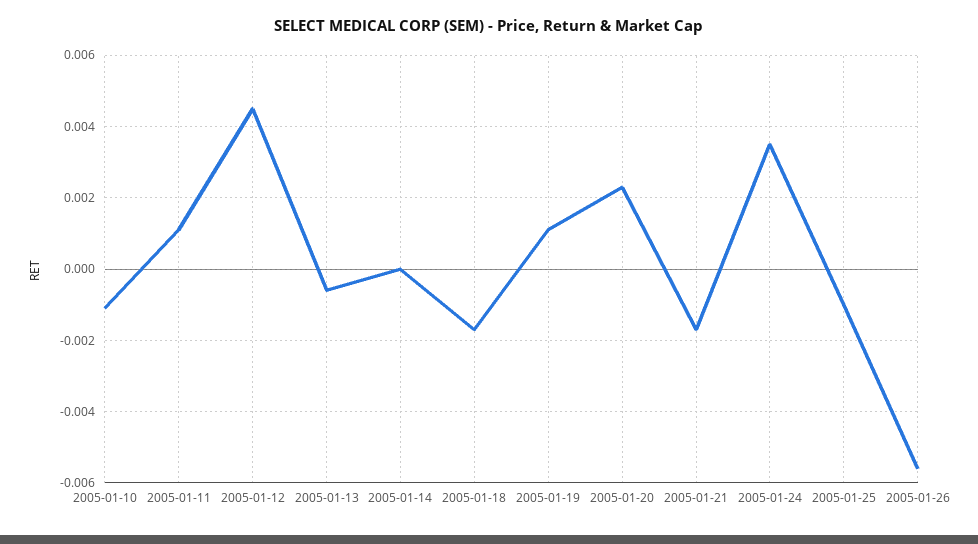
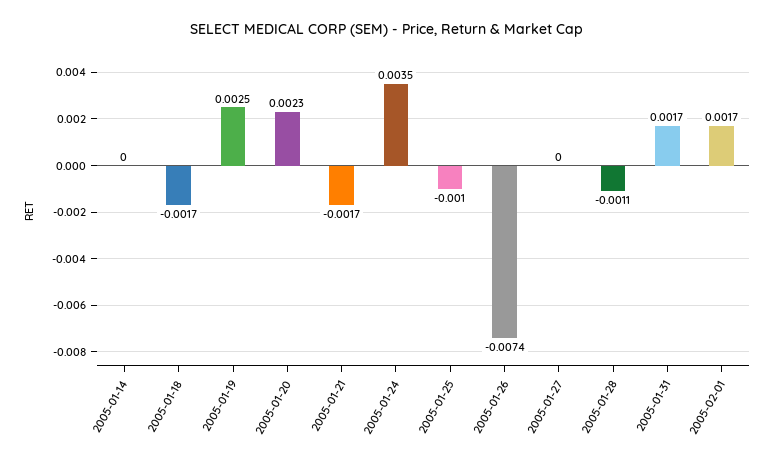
2005-01-10: -0.001 -> none
2005-01-11: 0.001 -> none
2005-01-12: 0.0045 -> none
2005-01-13: -0.0005 -> none
2005-01-19: 0.001 -> 0.0025
2005-01-26: -0.0055 -> -0.0074
2005-01-27: none -> 0
2005-01-28: none -> -0.0011
2005-01-31: none -> 0.0017
2005-02-01: none -> 0.0017

